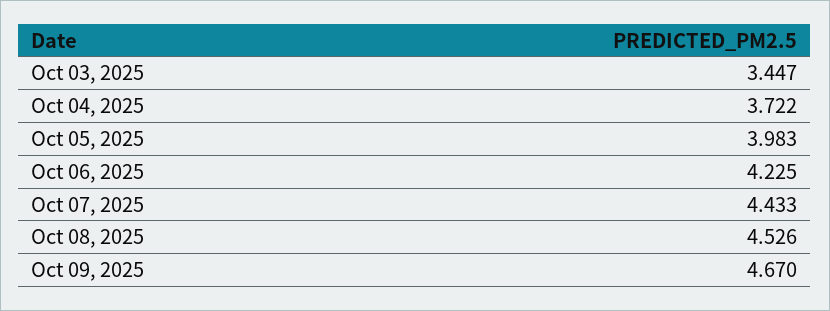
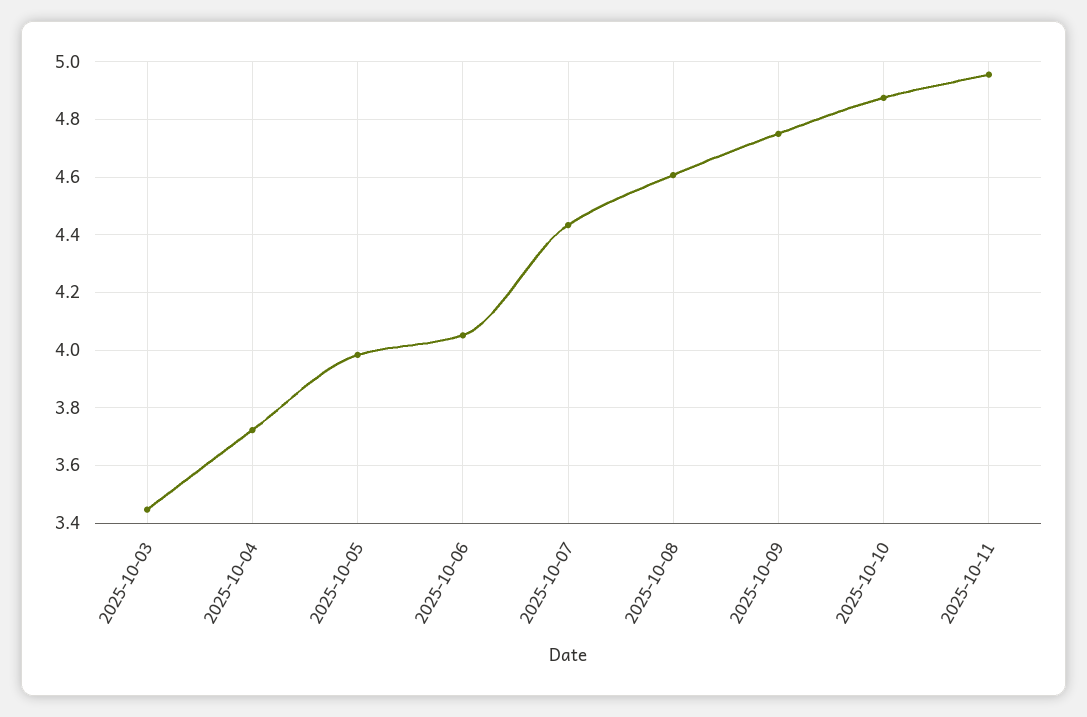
Oct 06, 2025: 4.225 -> 4.05
Oct 08, 2025: 4.526 -> 4.6
Oct 09, 2025: 4.67 -> 4.75
2025-10-10: none -> 4.875
2025-10-11: none -> 4.95

